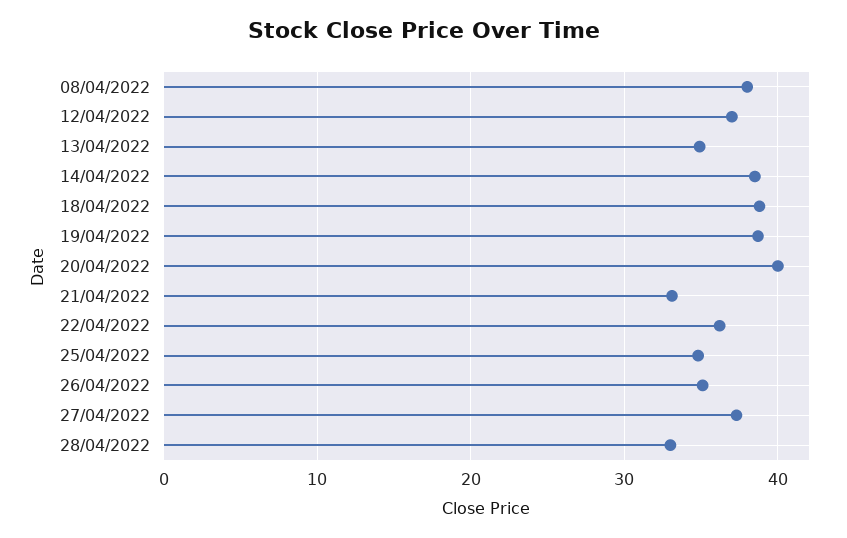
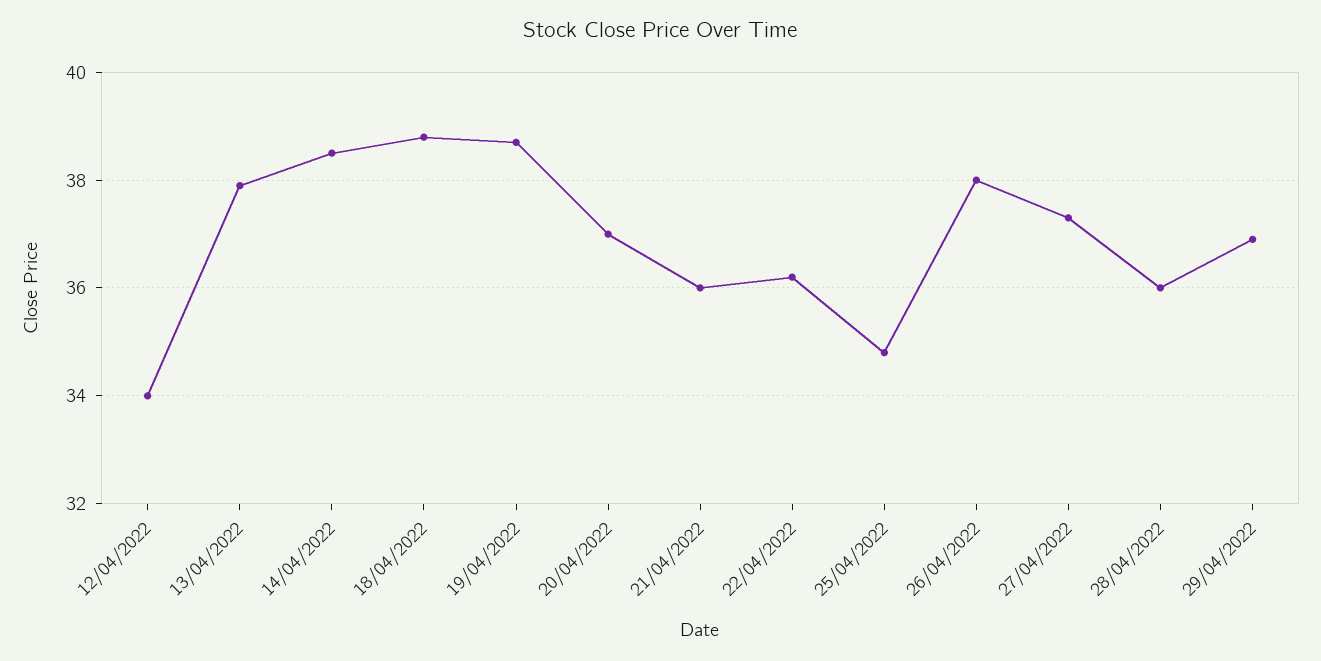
08/04/2022: 38 -> none
12/04/2022: 37 -> 34
13/04/2022: 35 -> 38
20/04/2022: 40 -> 37
21/04/2022: 33 -> 36
26/04/2022: 35 -> 38
28/04/2022: 33 -> 36
29/04/2022: none -> 37

